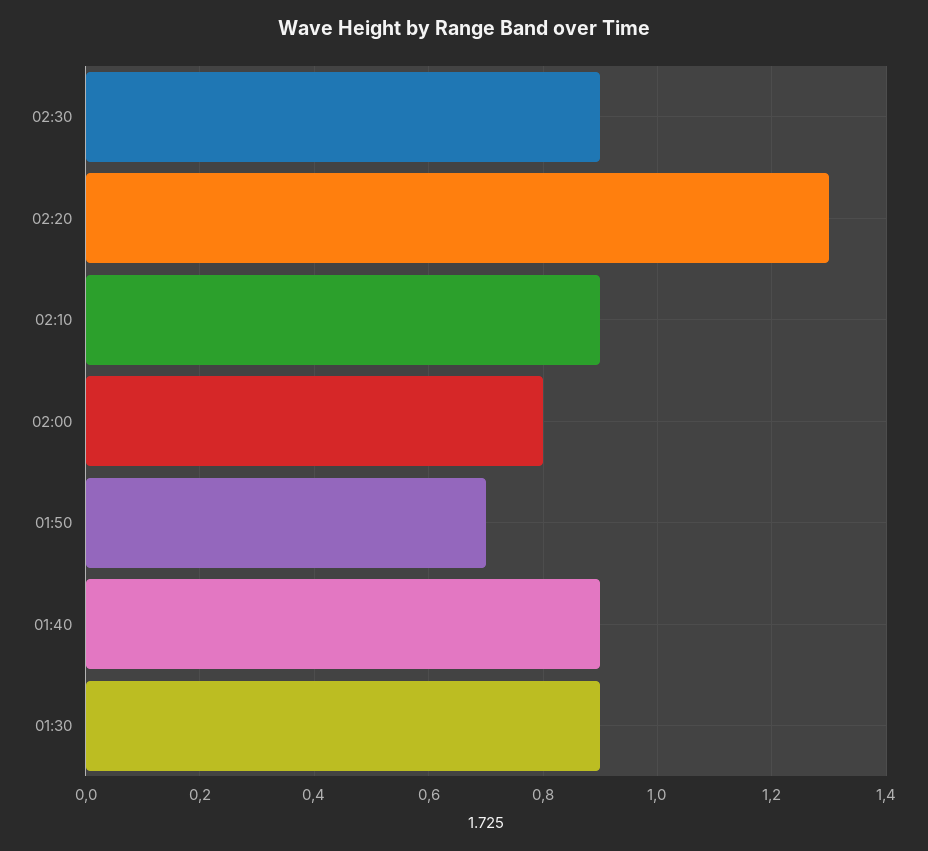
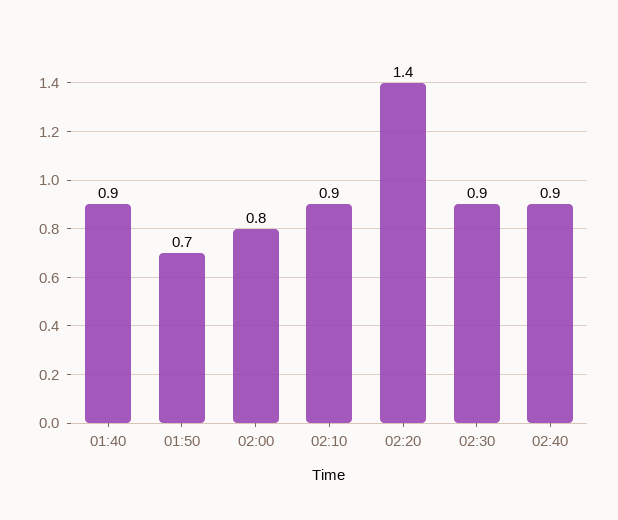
02:20: 1.3 -> 1.4
01:30: 0.9 -> none
02:40: none -> 0.9

